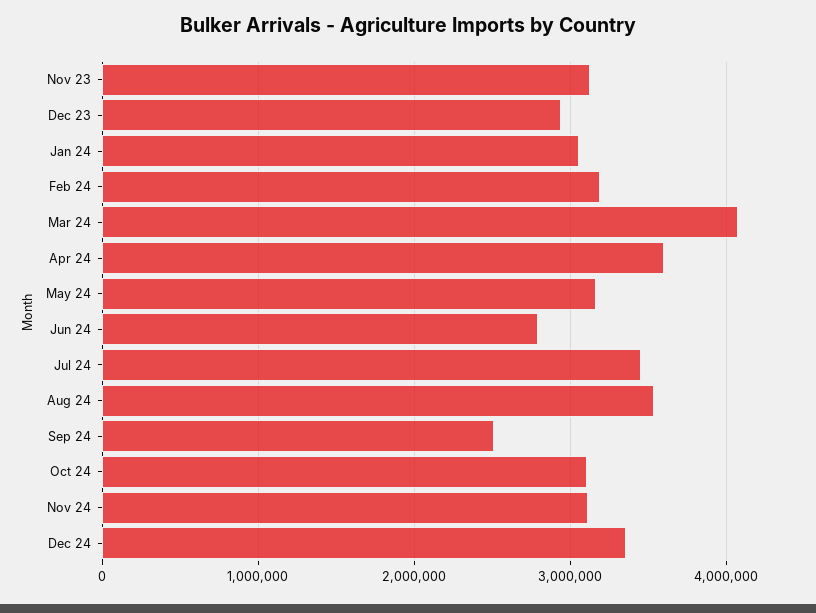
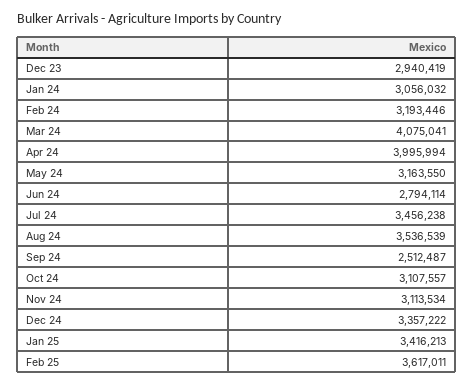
Nov 23: 3100000 -> none
Apr 24: 3600000 -> 3995994
Jan 25: none -> 3416213
Feb 25: none -> 3617011

